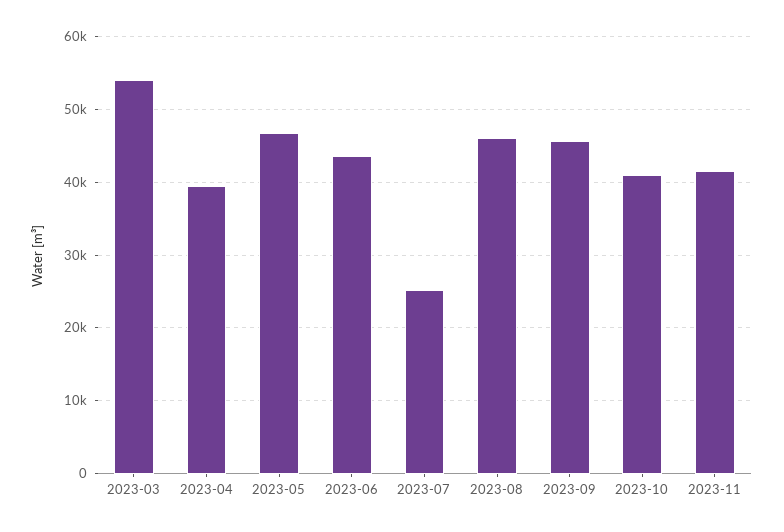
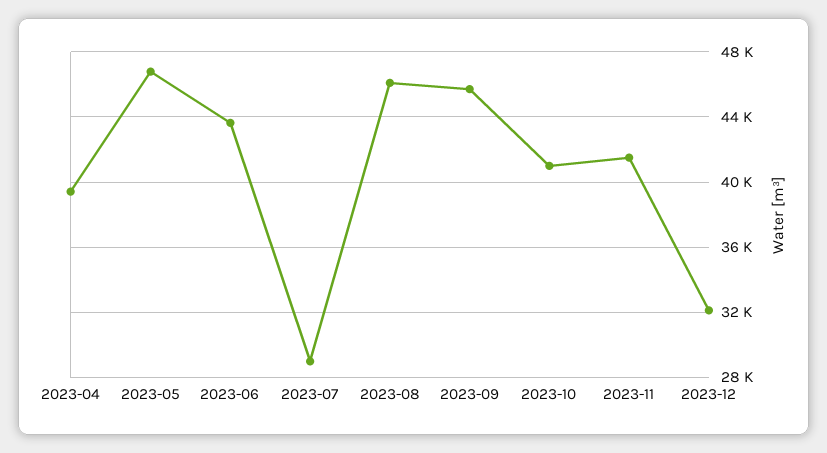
2023-03: 54000 -> none
2023-07: 25000 -> 29000
2023-12: none -> 32000

